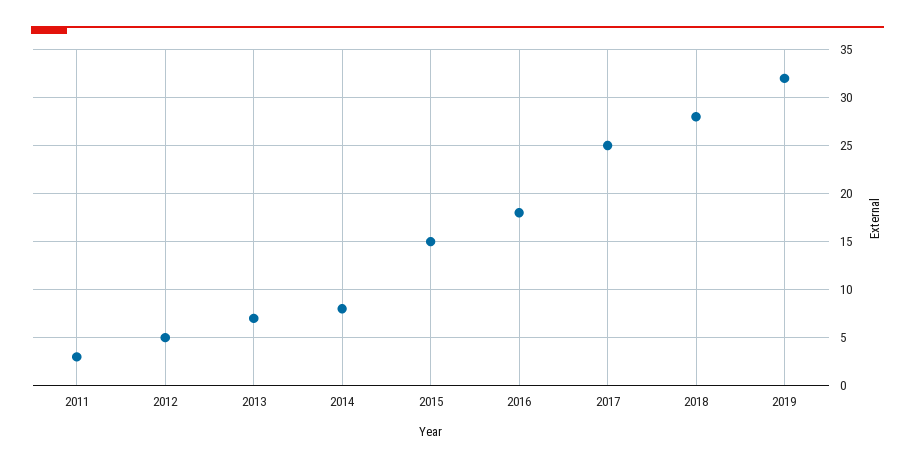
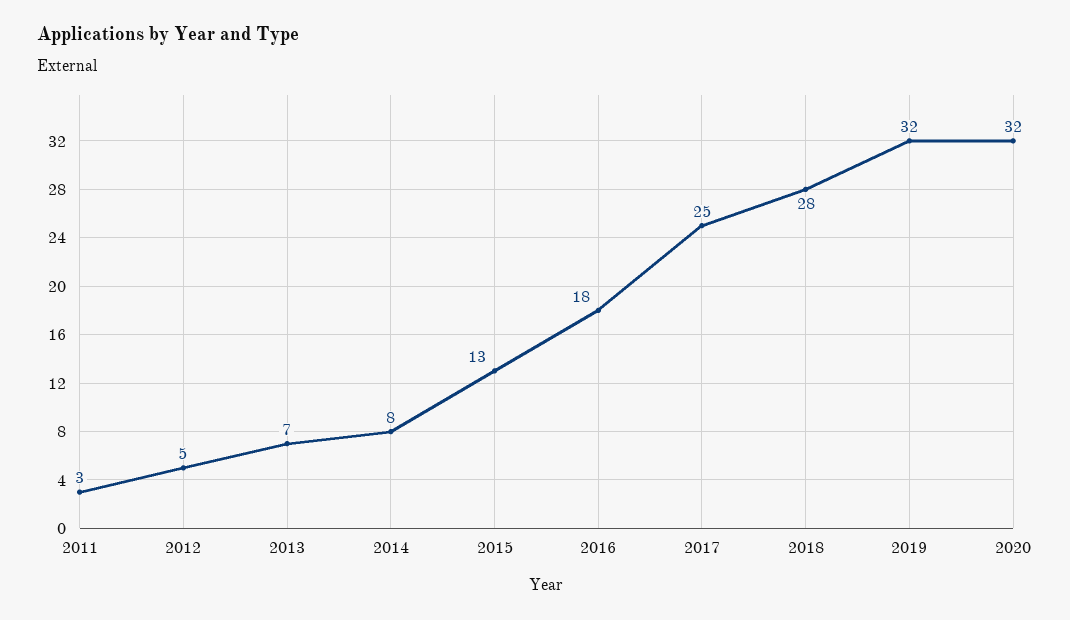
2015: 15 -> 13
2020: none -> 32

